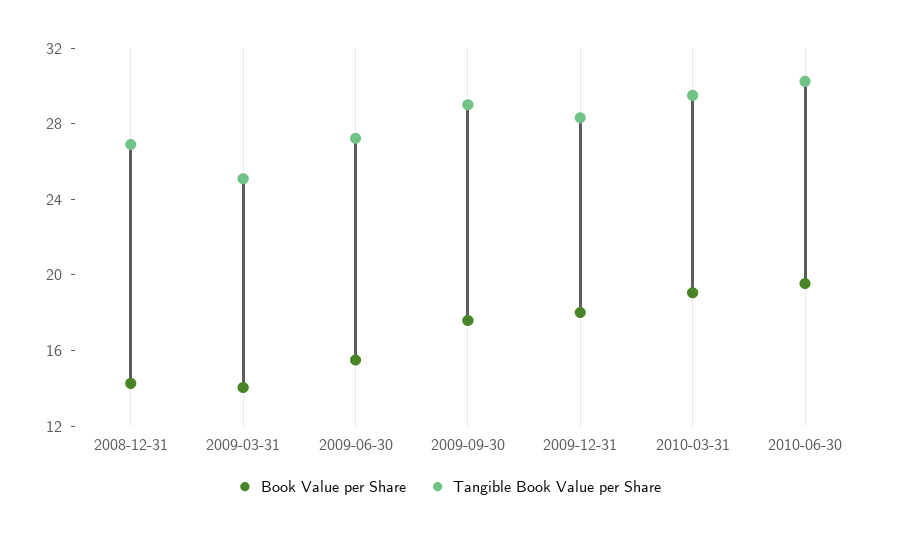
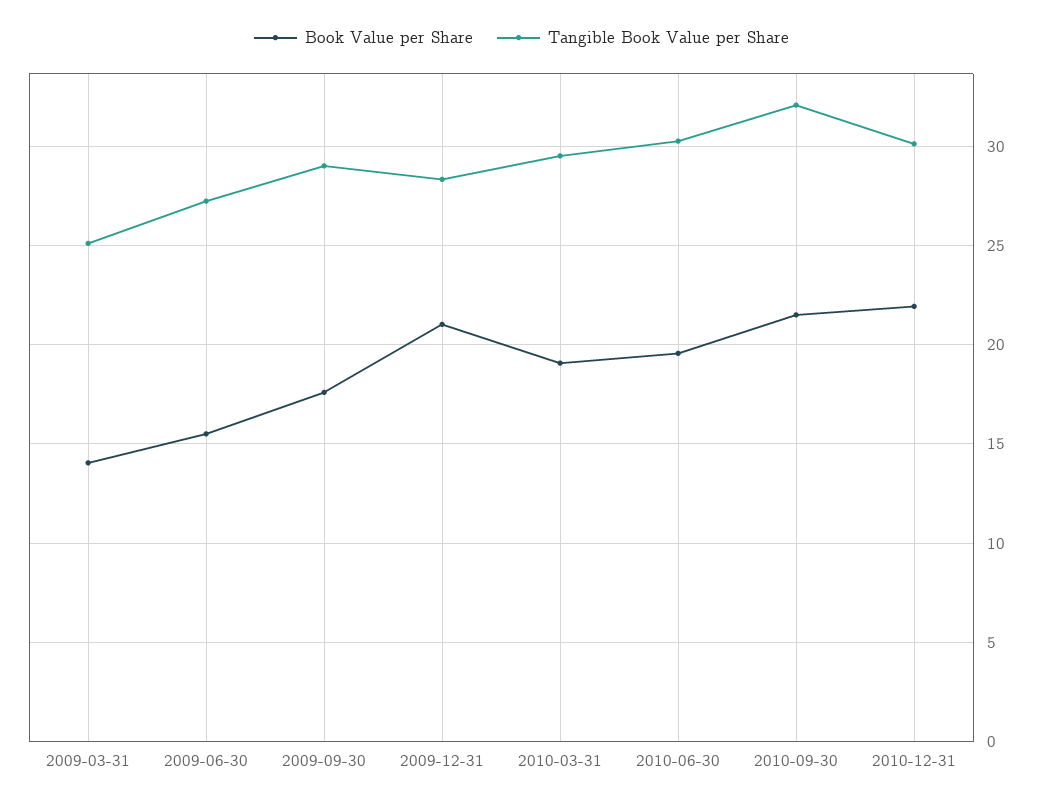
Book Value per Share, 2008-12-31: 14 -> none
Tangible Book Value per Share, 2008-12-31: 27 -> none
Book Value per Share, 2009-12-31: 18 -> 21
Book Value per Share, 2010-09-30: none -> 21.5
Tangible Book Value per Share, 2010-09-30: none -> 32
Book Value per Share, 2010-12-31: none -> 22
Tangible Book Value per Share, 2010-12-31: none -> 30

